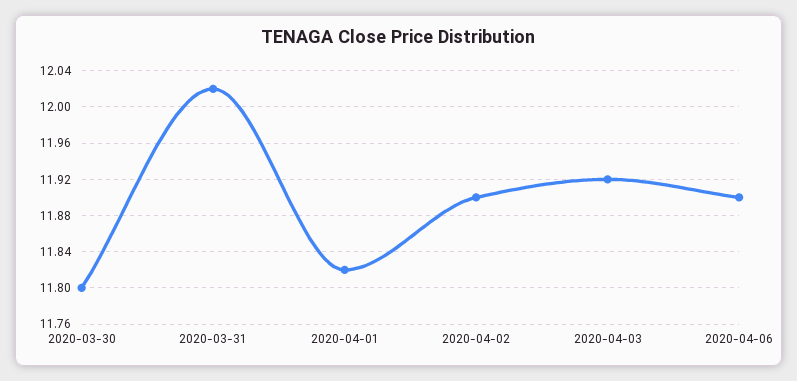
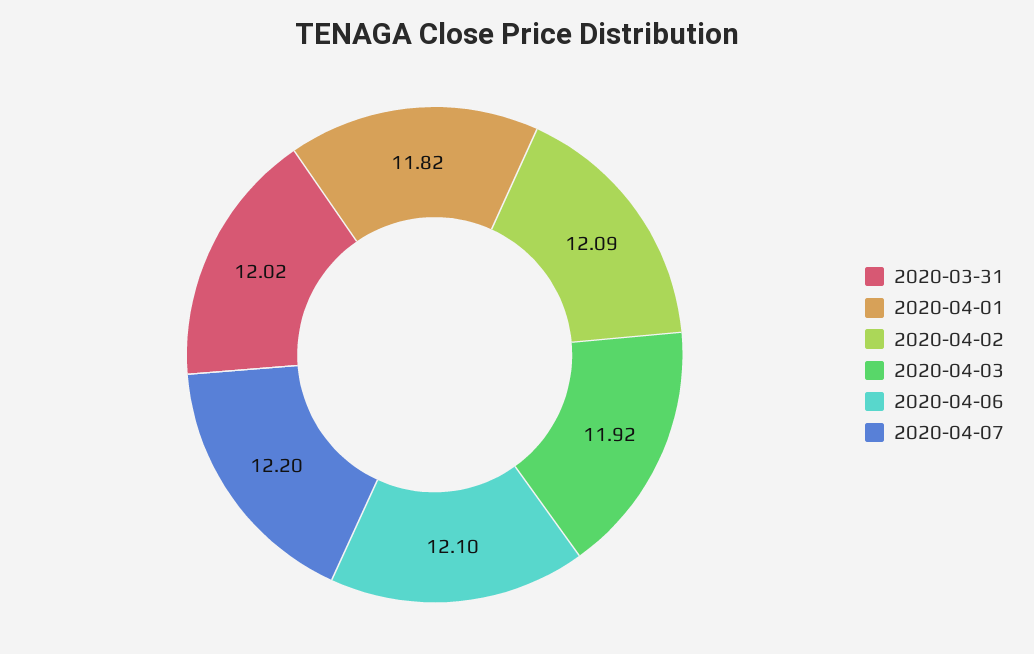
2020-03-30: 11.8 -> none
2020-04-02: 11.9 -> 12.09
2020-04-06: 11.9 -> 12.1
2020-04-07: none -> 12.2

